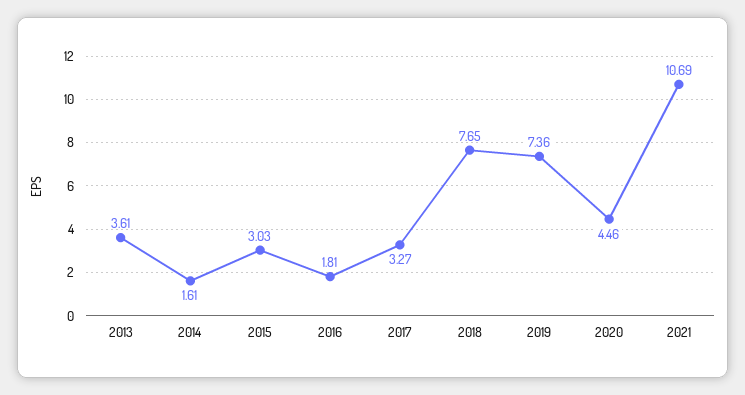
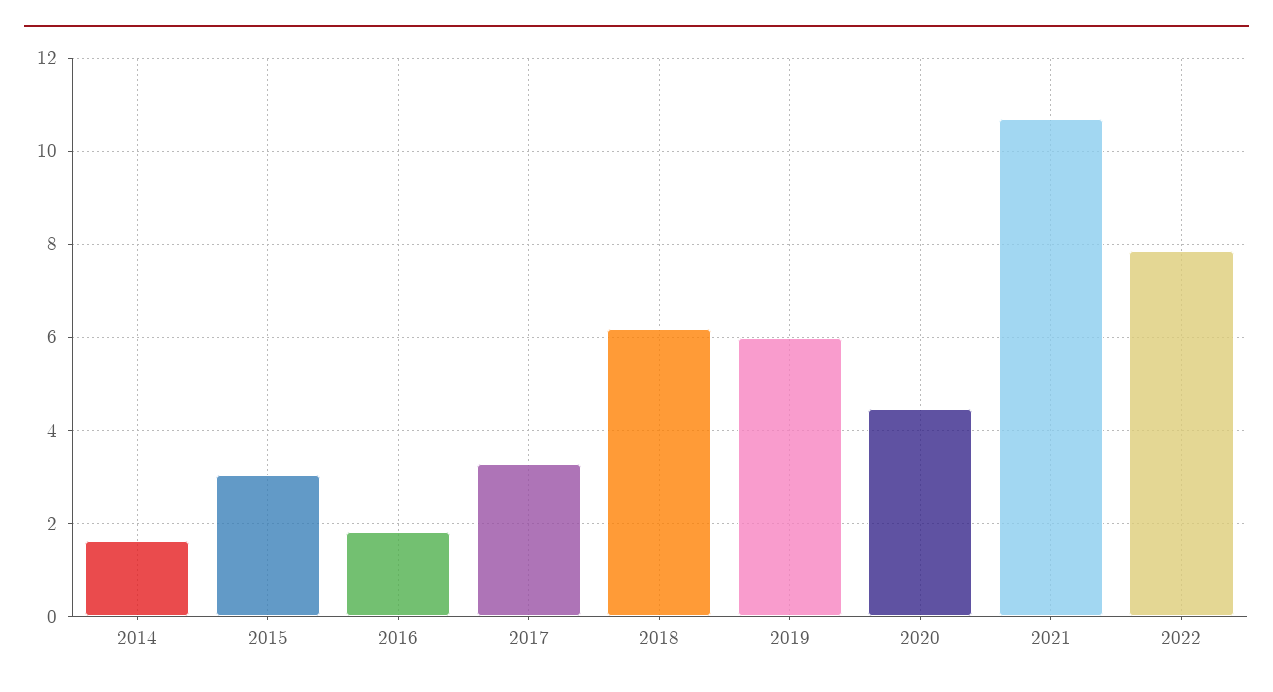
2013: 3.61 -> none
2018: 7.65 -> 6.2
2019: 7.36 -> 6
2022: none -> 7.8

